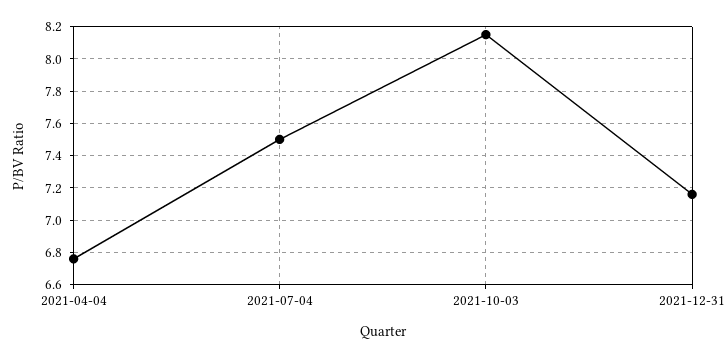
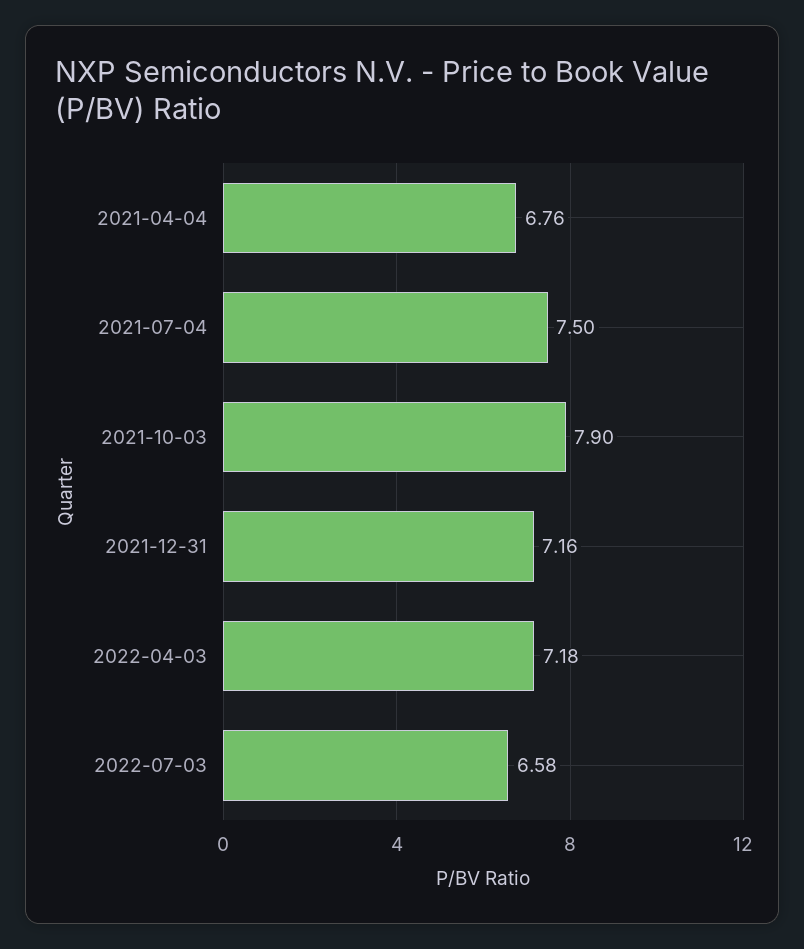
2021-10-03: 8.15 -> 7.9
2022-04-03: none -> 7.18
2022-07-03: none -> 6.58

